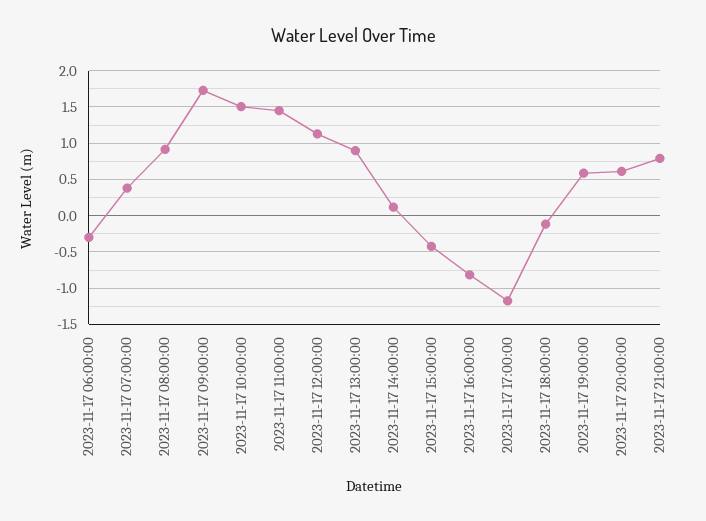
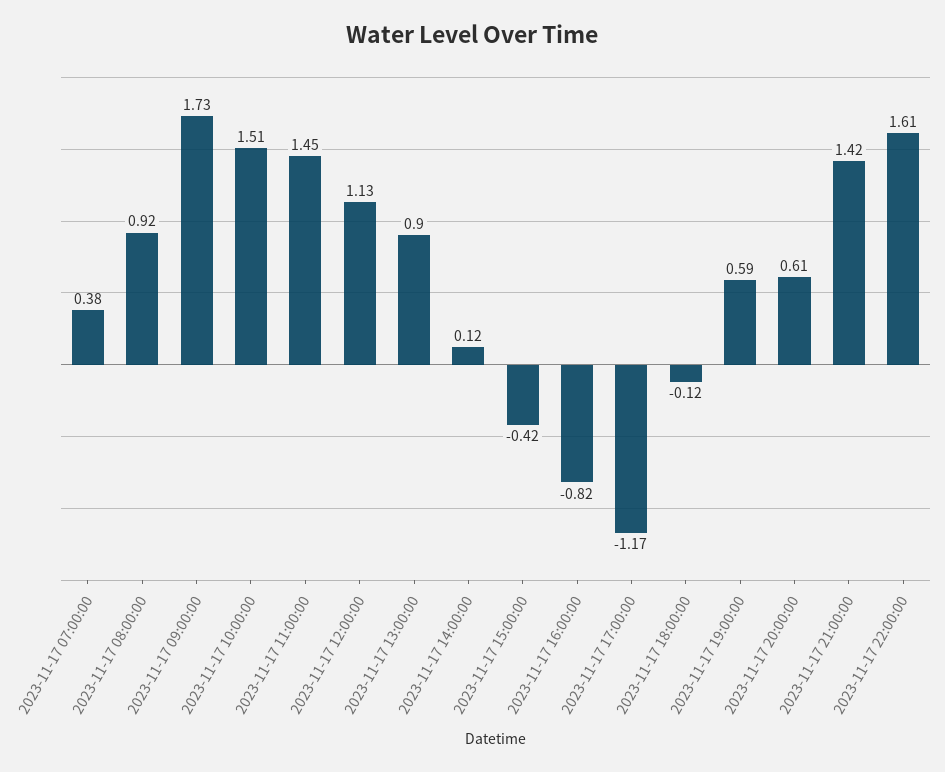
2023-11-17 06:00:00: -0.3 -> none
2023-11-17 21:00:00: 0.8 -> 1.42
2023-11-17 22:00:00: none -> 1.61

